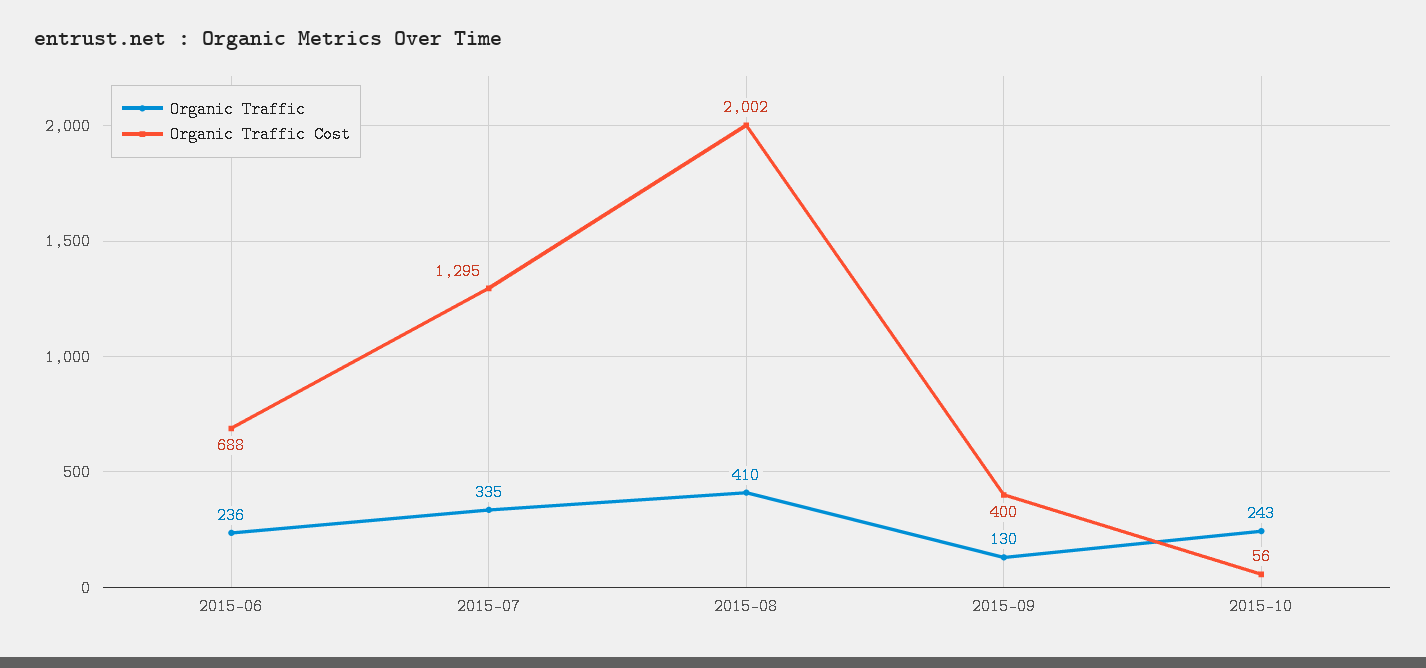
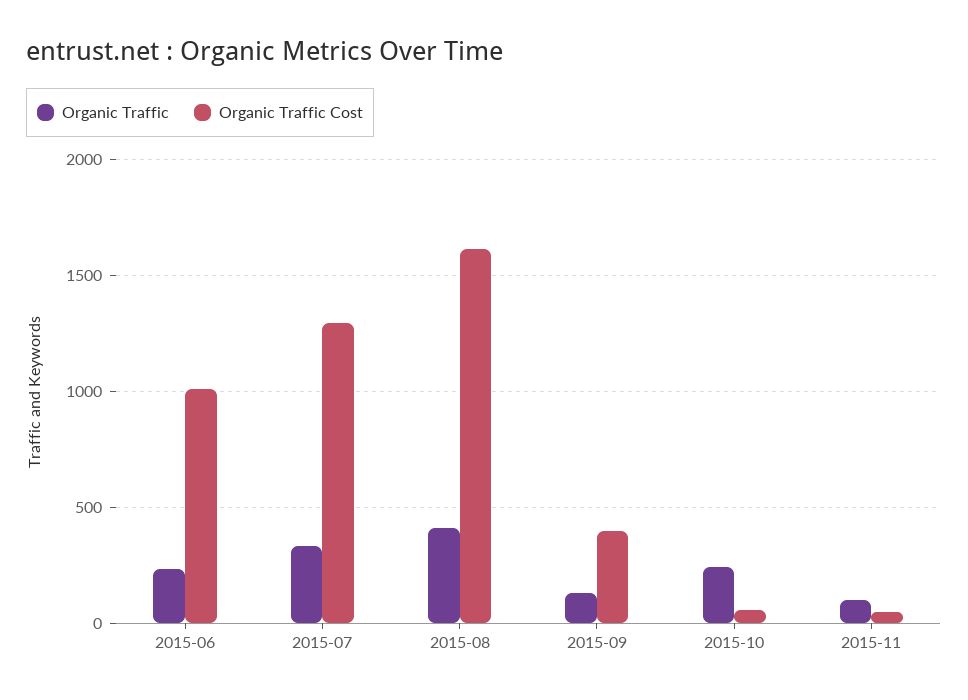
Organic Traffic Cost, 2015-06: 688 -> 1000
Organic Traffic Cost, 2015-08: 2002 -> 1600
Organic Traffic, 2015-11: none -> 100
Organic Traffic Cost, 2015-11: none -> 50

